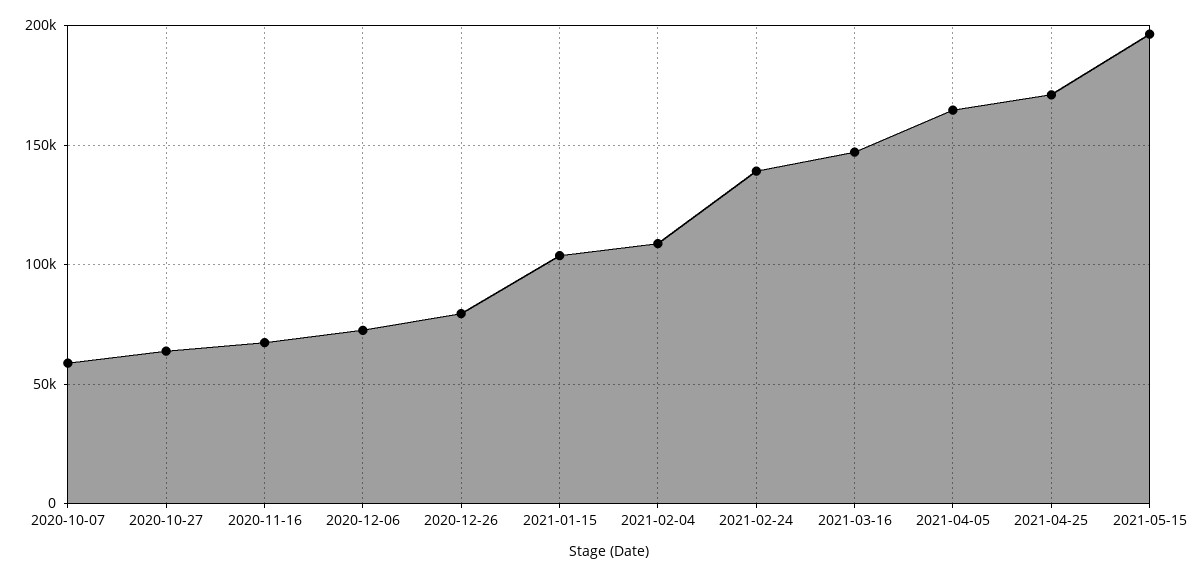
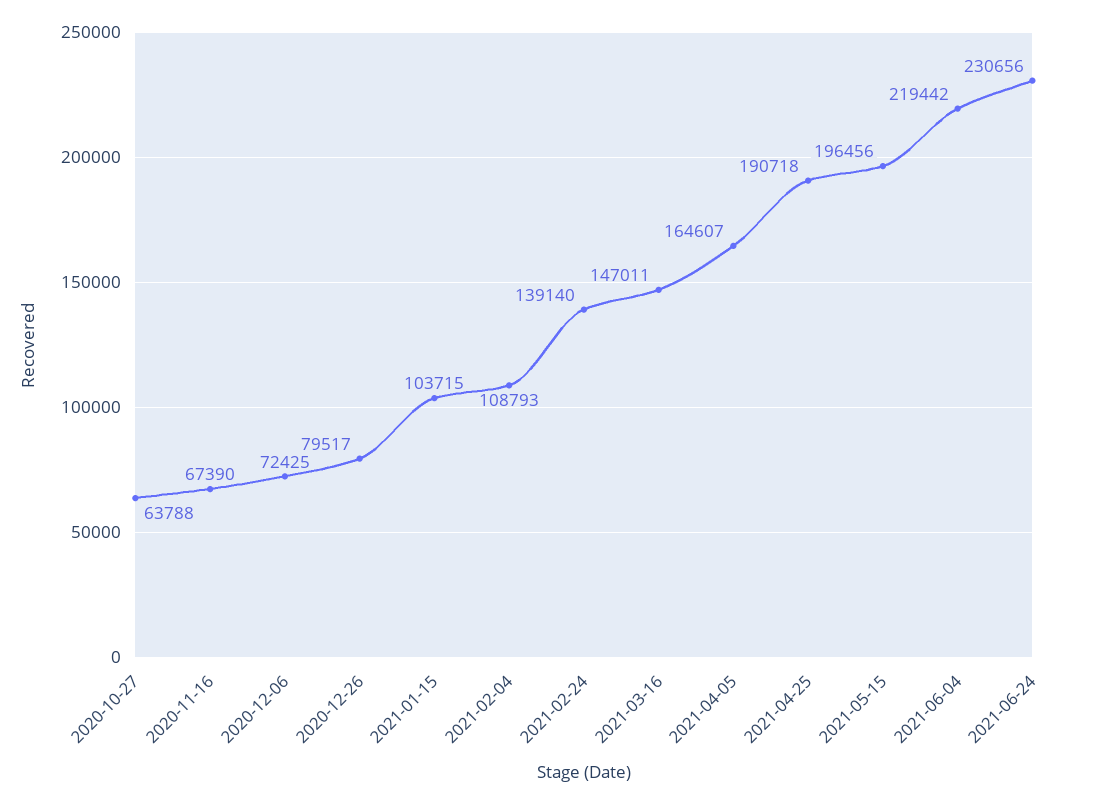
2020-10-07: 60000 -> none
2021-04-25: 170000 -> 190718
2021-06-04: none -> 219442
2021-06-24: none -> 230656

